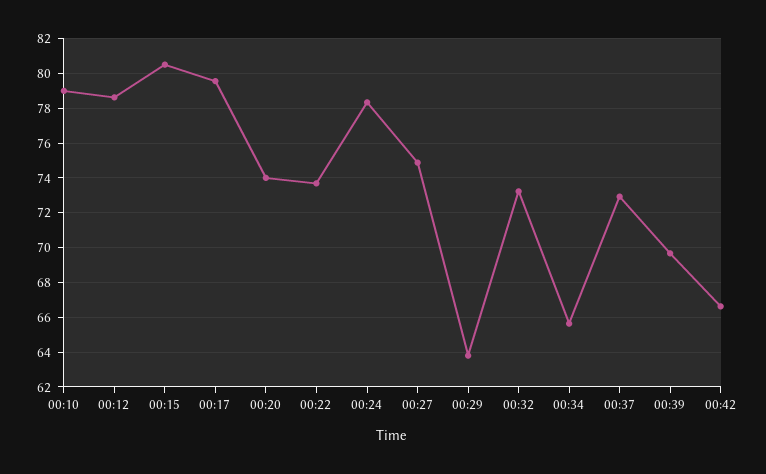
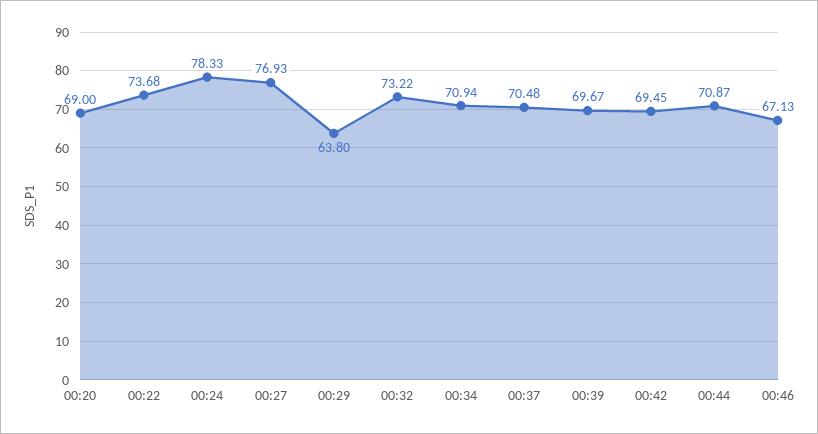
00:10: 79 -> none
00:12: 78.5 -> none
00:15: 80.5 -> none
00:17: 79.5 -> none
00:20: 74 -> 69
00:27: 75 -> 76.93
00:34: 65.5 -> 70.94
00:37: 73 -> 70.48
00:42: 66.5 -> 69.45
00:44: none -> 70.87
00:46: none -> 67.13

